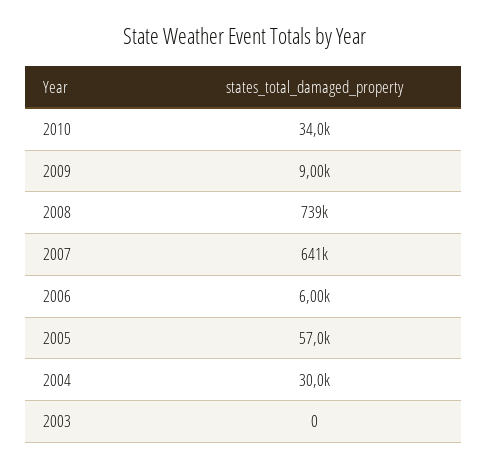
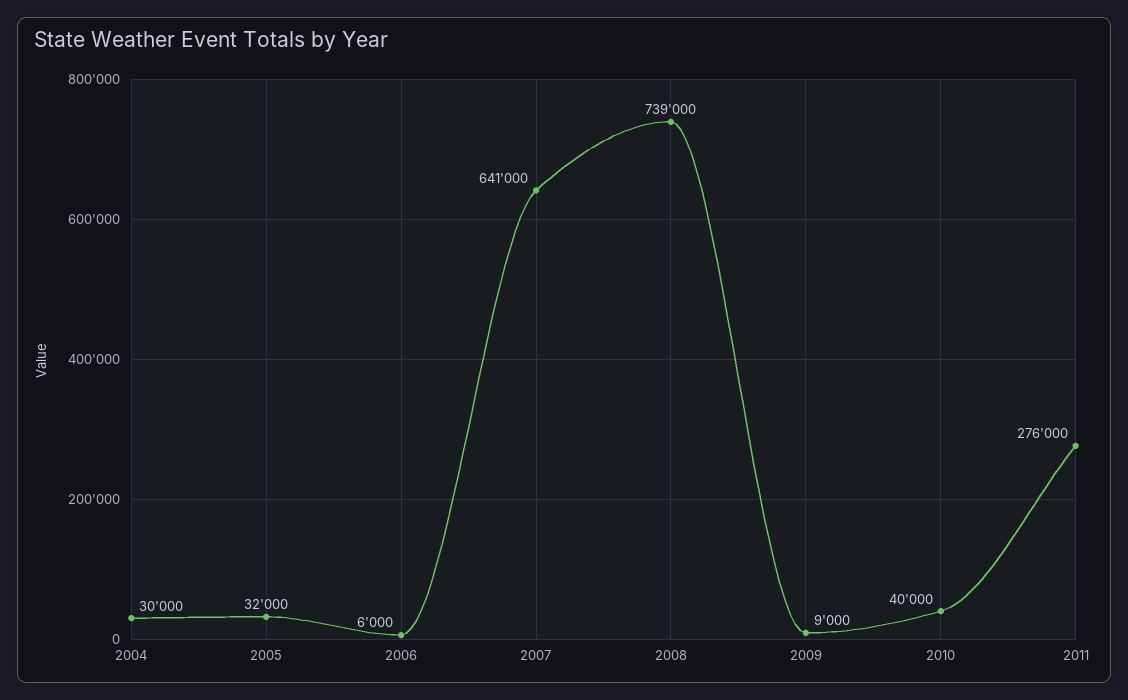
2010: 34000 -> 40000
2005: 57000 -> 32000
2003: 0 -> none
2011: none -> 276000

